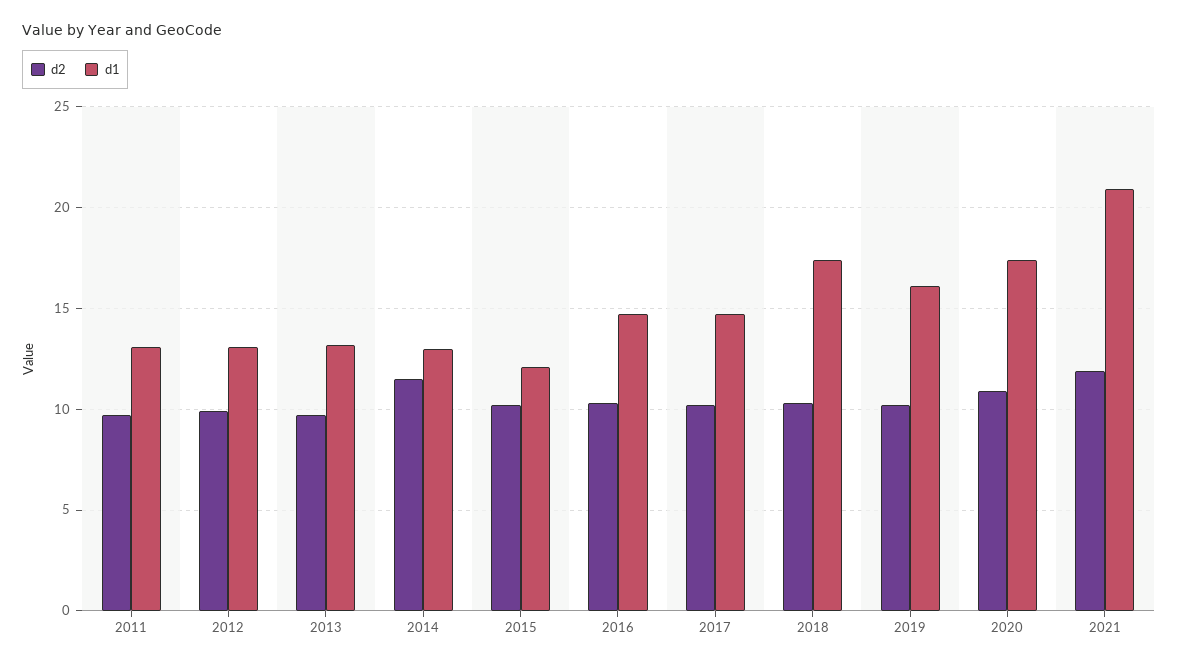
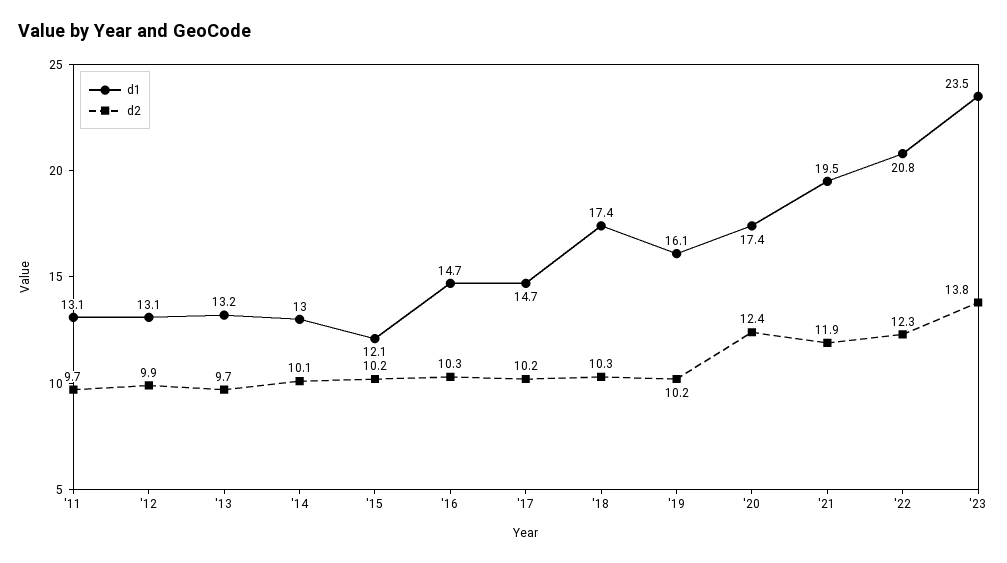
d2, 2014: 11.5 -> 10.1
d2, 2020: 11 -> 12.4
d1, 2021: 21 -> 19.5
d1, '22: none -> 20.8
d2, '22: none -> 12.3
d1, '23: none -> 23.5
d2, '23: none -> 13.8

